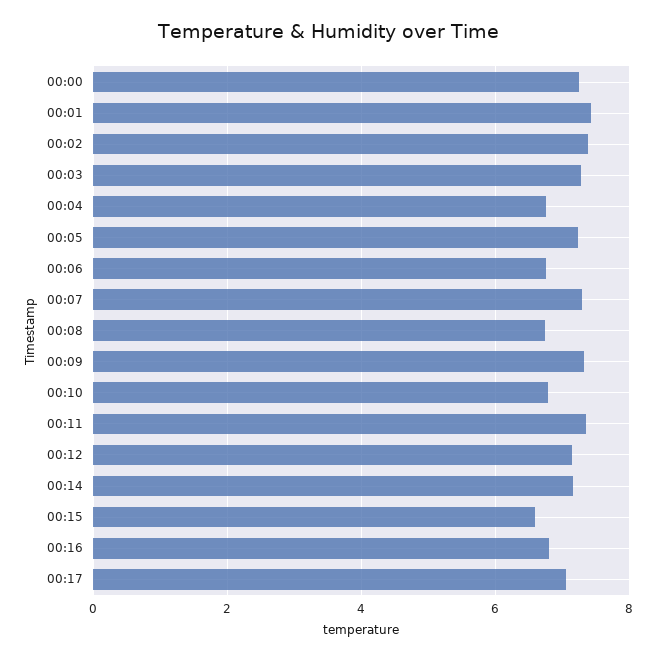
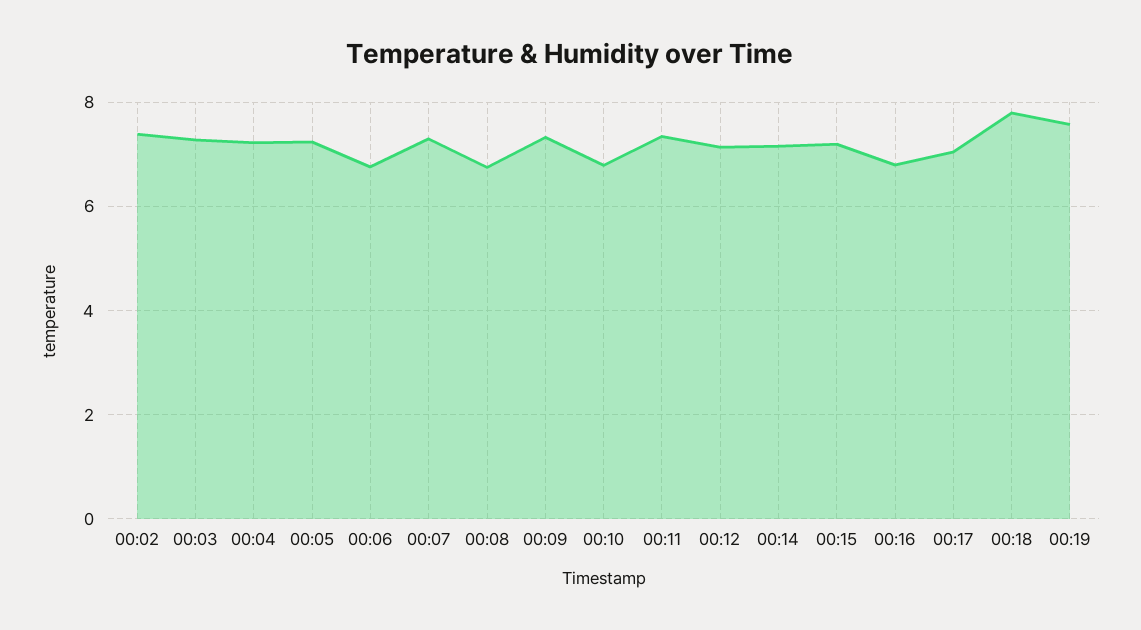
00:00: 7.2 -> none
00:01: 7.4 -> none
00:04: 6.8 -> 7.2
00:15: 6.6 -> 7.2
00:18: none -> 7.8
00:19: none -> 7.6

